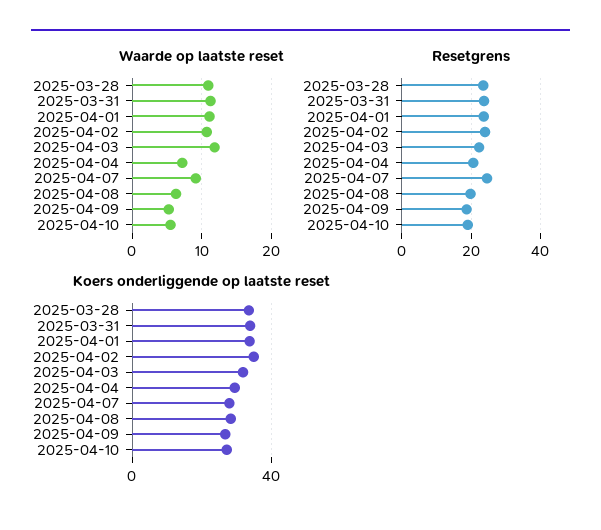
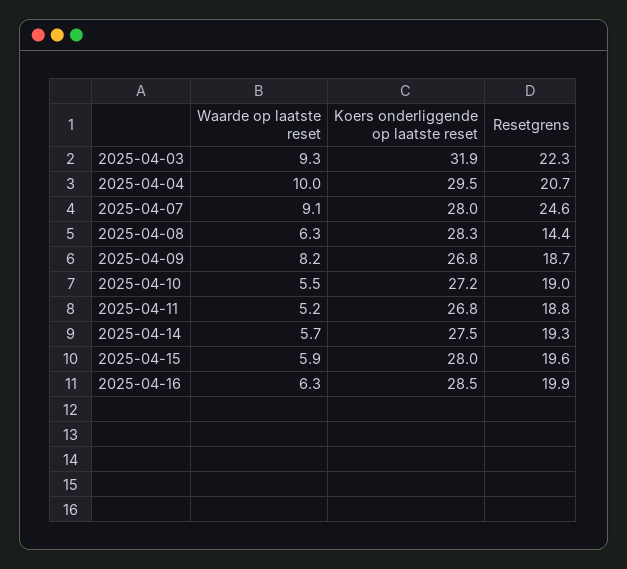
Waarde op laatste reset, 2025-03-28: 11 -> none
Waarde op laatste reset, 2025-03-31: 11 -> none
Waarde op laatste reset, 2025-04-01: 11 -> none
Waarde op laatste reset, 2025-04-02: 11 -> none
Waarde op laatste reset, 2025-04-03: 12 -> 9.3
Waarde op laatste reset, 2025-04-04: 7 -> 10
Waarde op laatste reset, 2025-04-09: 5 -> 8.2
Resetgrens, 2025-03-28: 24 -> none
Resetgrens, 2025-03-31: 24 -> none
Resetgrens, 2025-04-01: 24 -> none
Resetgrens, 2025-04-02: 24 -> none
Resetgrens, 2025-04-08: 20 -> 14.4
Koers onderliggende op laatste reset, 2025-03-28: 35 -> none
Koers onderliggende op laatste reset, 2025-03-31: 35 -> none
Koers onderliggende op laatste reset, 2025-04-01: 35 -> none
Koers onderliggende op laatste reset, 2025-04-02: 35 -> none
Waarde op laatste reset, 2025-04-11: none -> 5.2
Koers onderliggende op laatste reset, 2025-04-11: none -> 26.8
Resetgrens, 2025-04-11: none -> 18.8
Waarde op laatste reset, 2025-04-14: none -> 5.7
Koers onderliggende op laatste reset, 2025-04-14: none -> 27.5
Resetgrens, 2025-04-14: none -> 19.3
Waarde op laatste reset, 2025-04-15: none -> 5.9
Koers onderliggende op laatste reset, 2025-04-15: none -> 28
Resetgrens, 2025-04-15: none -> 19.6
Waarde op laatste reset, 2025-04-16: none -> 6.3
Koers onderliggende op laatste reset, 2025-04-16: none -> 28.5
Resetgrens, 2025-04-16: none -> 19.9

